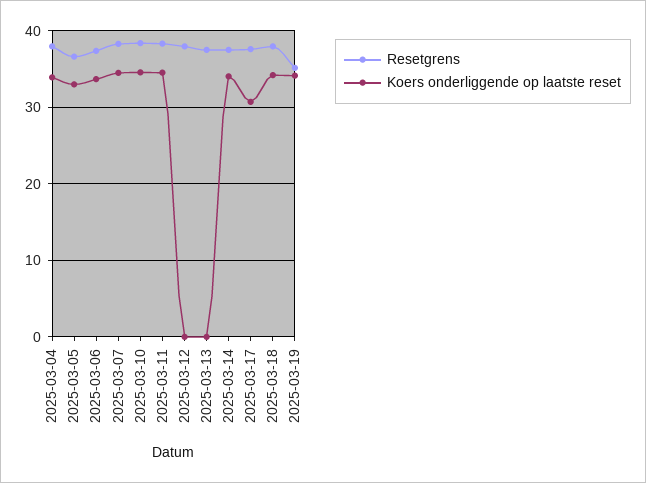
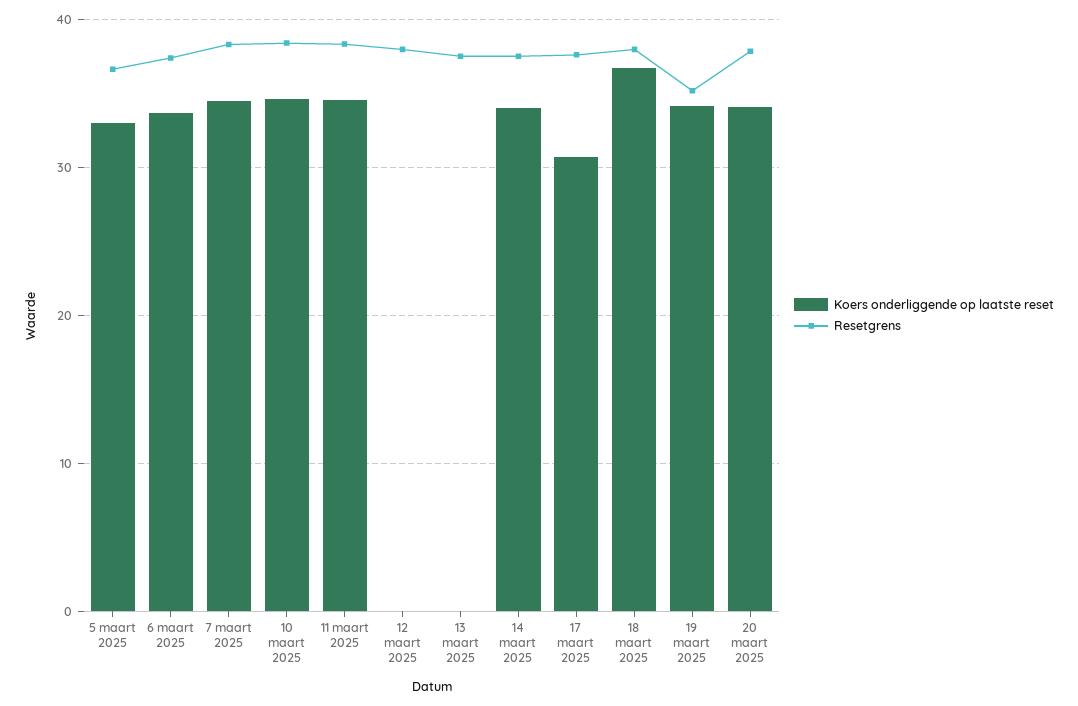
Resetgrens, 2025-03-04: 38 -> none
Koers onderliggende op laatste reset, 2025-03-04: 34 -> none
Koers onderliggende op laatste reset, 2025-03-18: 34 -> 37
Koers onderliggende op laatste reset, 20 maart 2025: none -> 34
Resetgrens, 20 maart 2025: none -> 38

